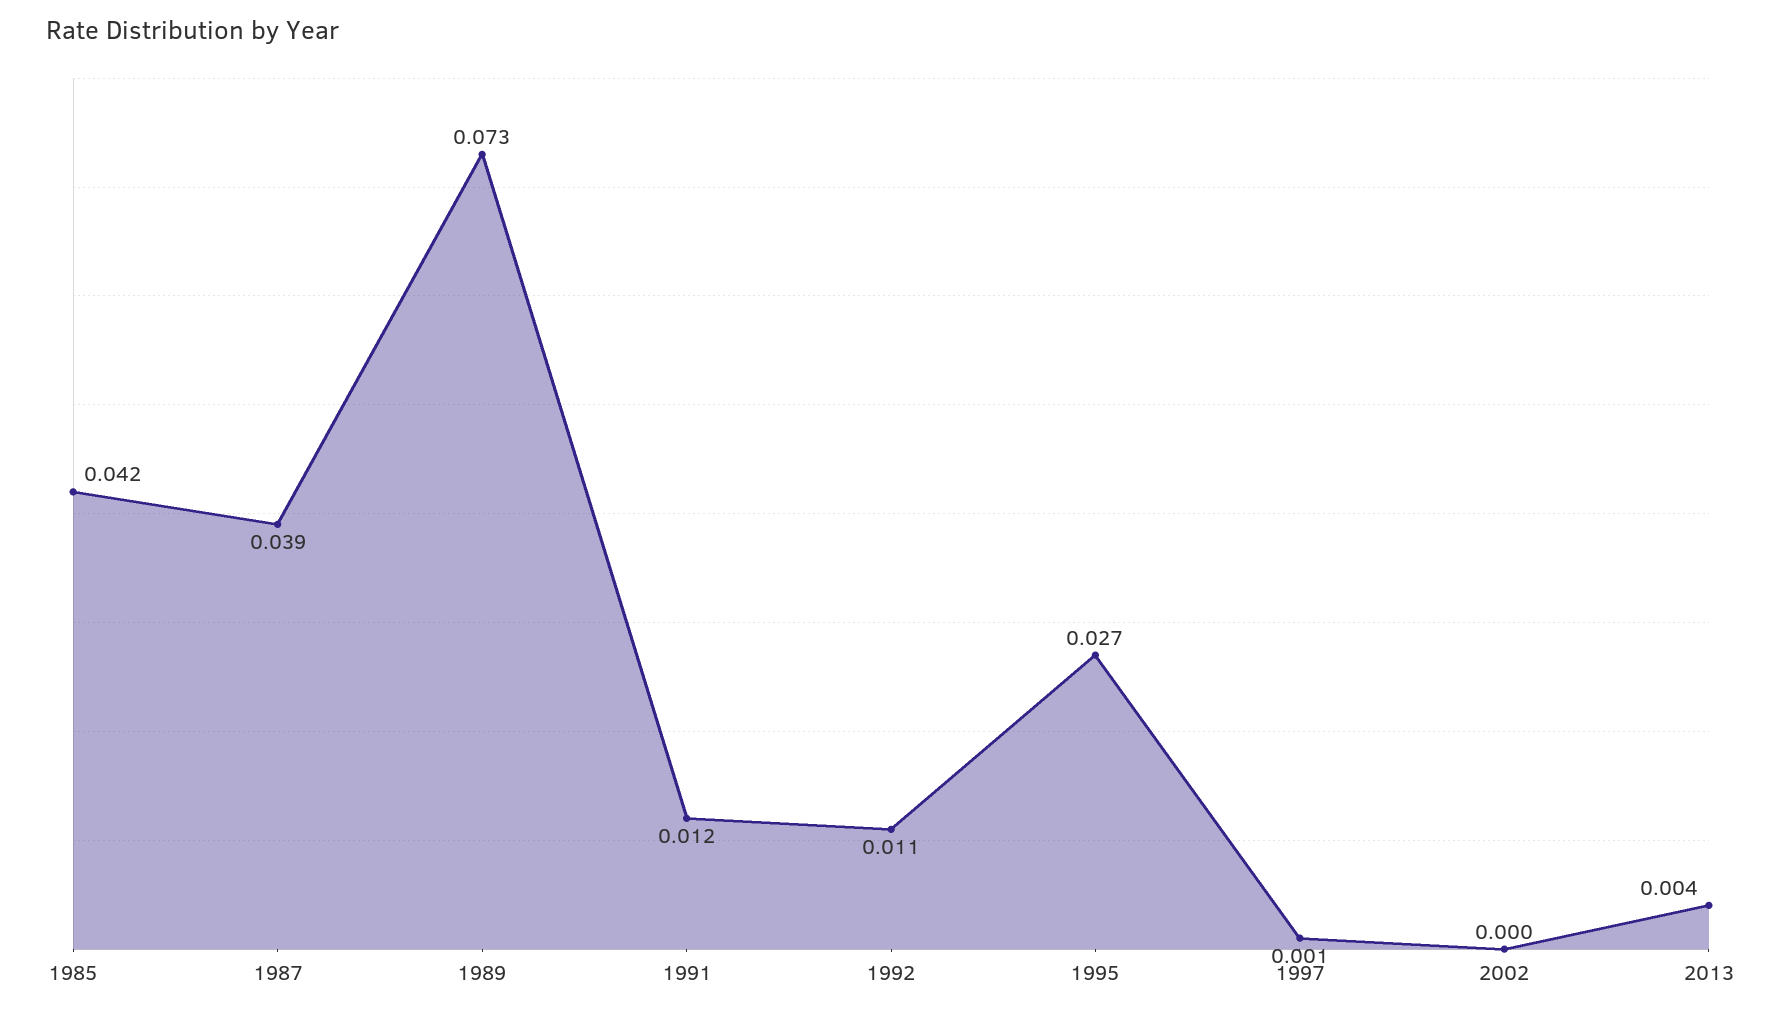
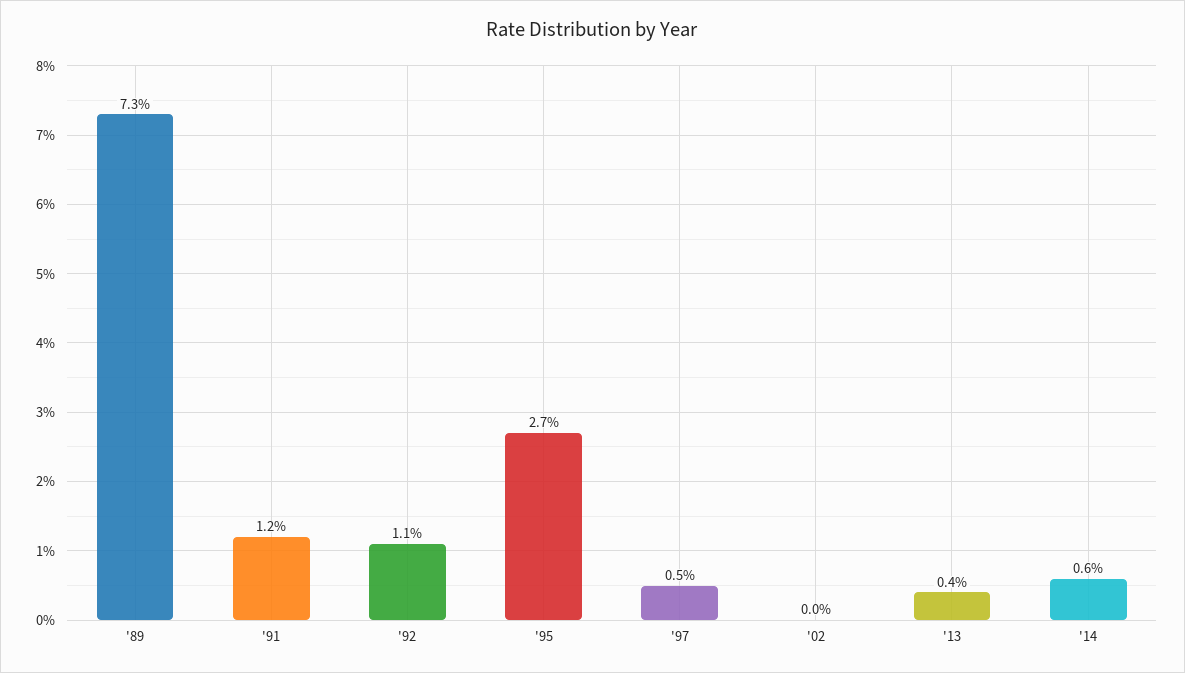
1985: 0.042 -> none
1987: 0.039 -> none
1997: 0.001 -> 0.005
'14: none -> 0.006

